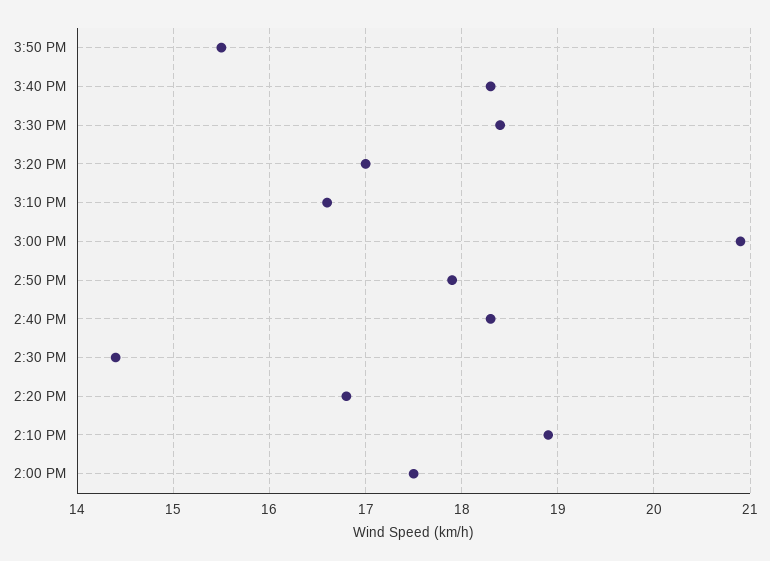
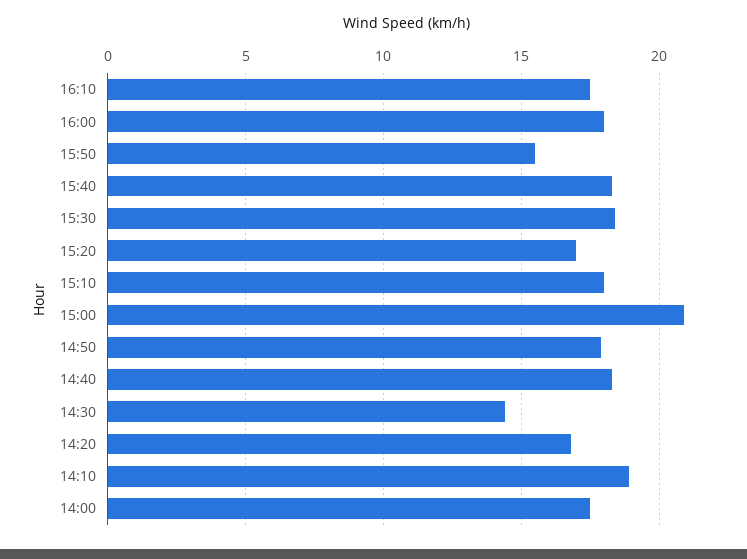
3:10 PM: 16.6 -> 18
16:10: none -> 17.5
16:00: none -> 18

